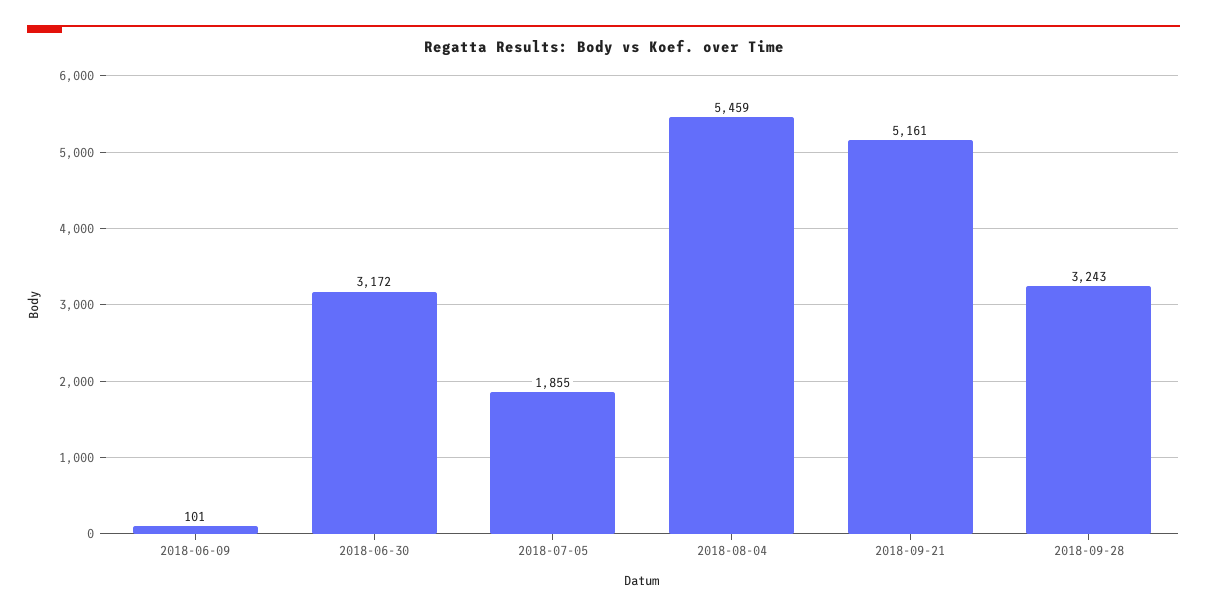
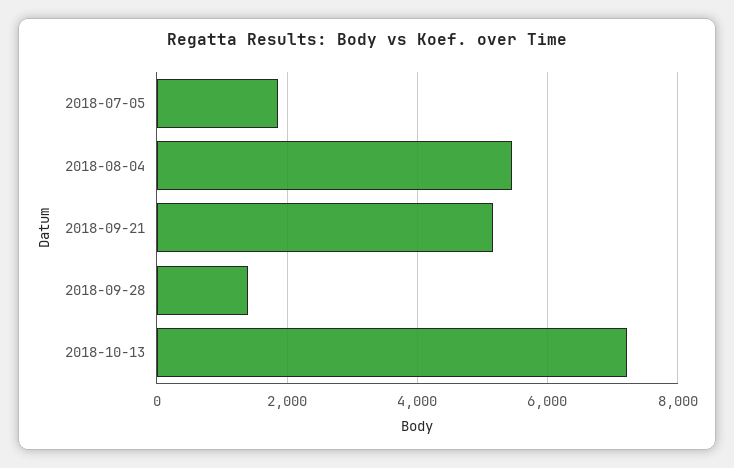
2018-06-09: 101 -> none
2018-06-30: 3172 -> none
2018-09-28: 3243 -> 1400
2018-10-13: none -> 7200

